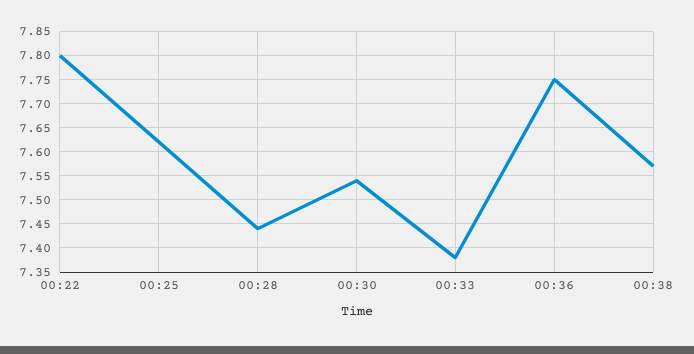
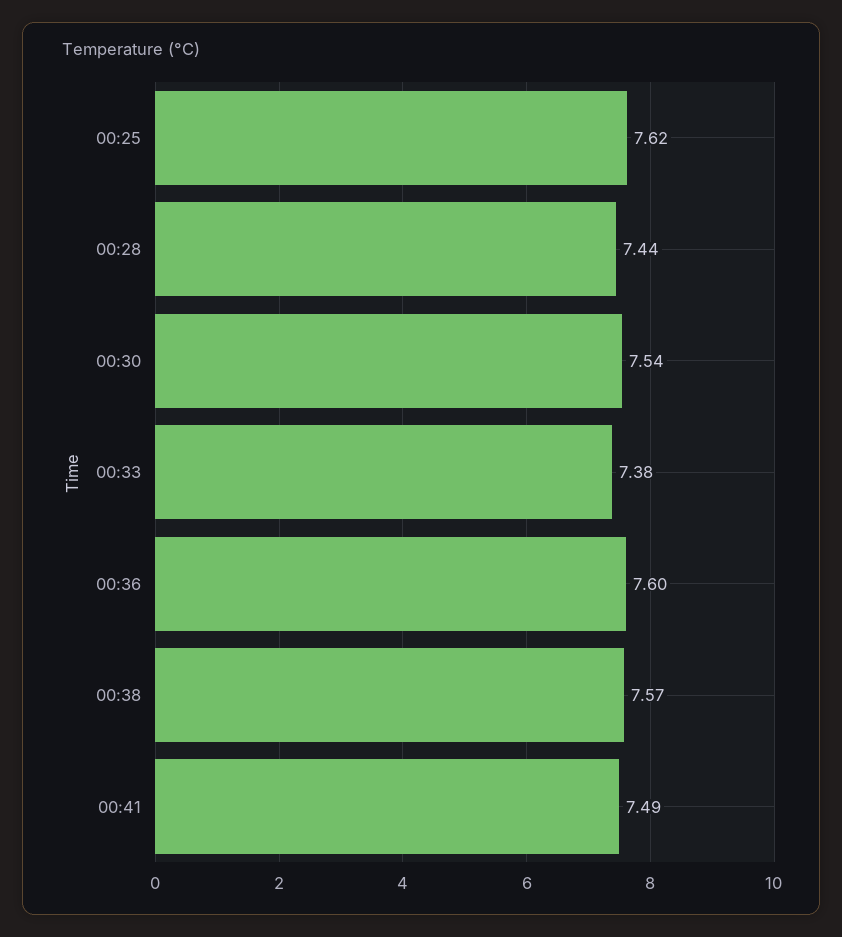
00:22: 7.8 -> none
00:36: 7.75 -> 7.6
00:41: none -> 7.49

